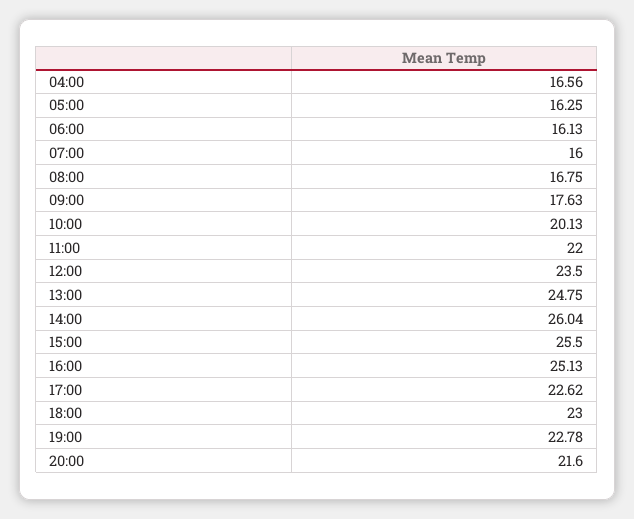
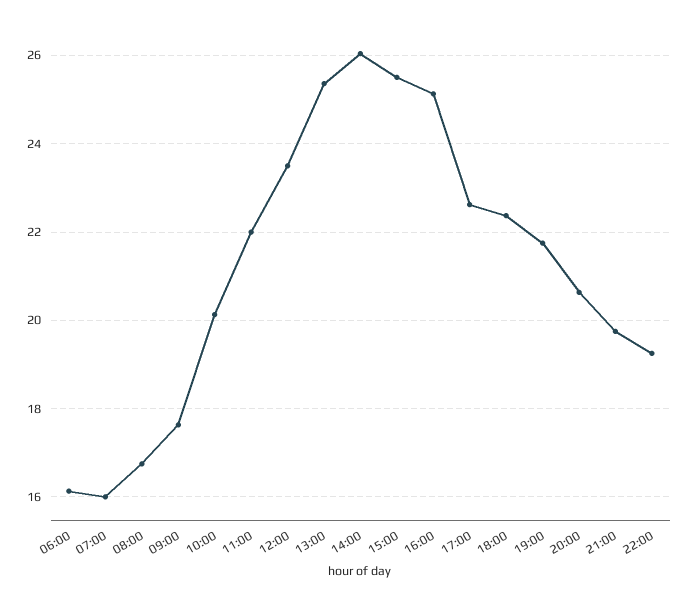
04:00: 16.56 -> none
05:00: 16.25 -> none
13:00: 24.75 -> 25.4
18:00: 23 -> 22.4
19:00: 22.78 -> 21.8
20:00: 21.6 -> 20.6
21:00: none -> 19.8
22:00: none -> 19.2

